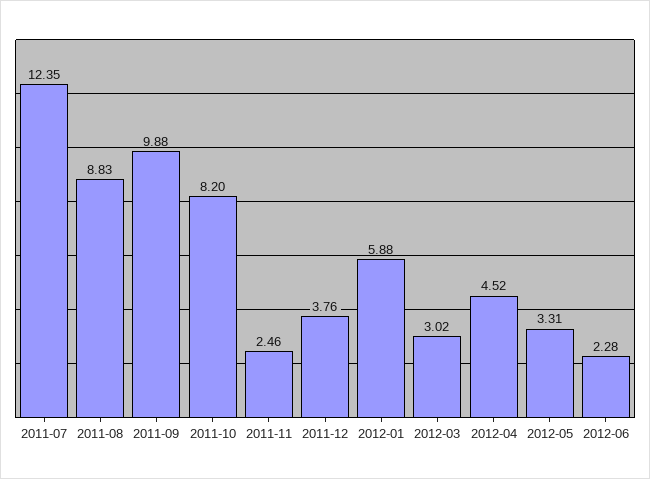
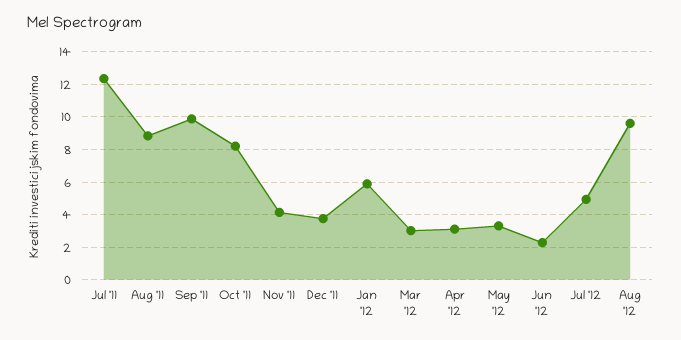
2011-11: 2.46 -> 4
2012-04: 4.52 -> 3
Jul '12: none -> 5
Aug '12: none -> 9.5

